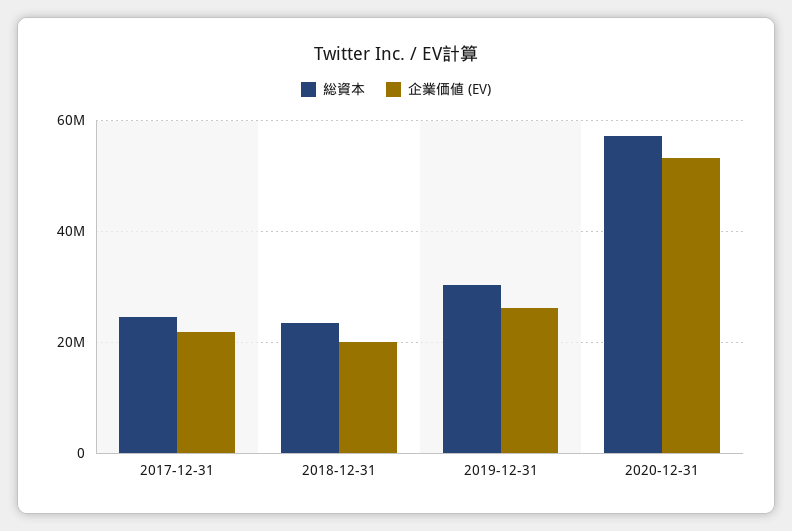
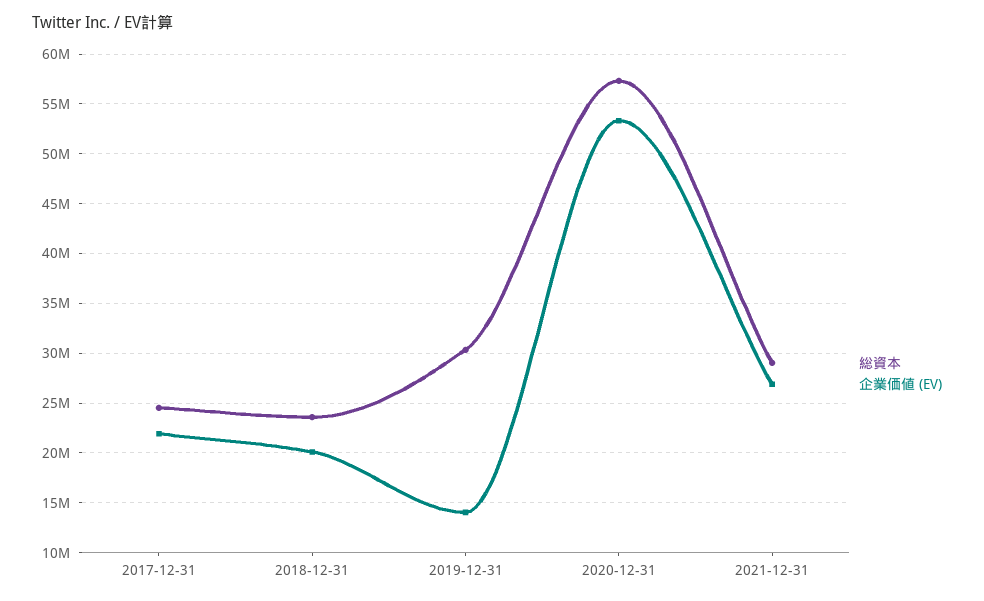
企業価値 (EV), 2019-12-31: 26000000 -> 14000000
総資本, 2021-12-31: none -> 29000000
企業価値 (EV), 2021-12-31: none -> 27000000

